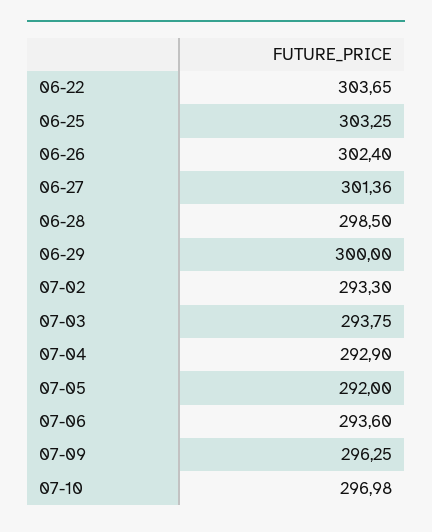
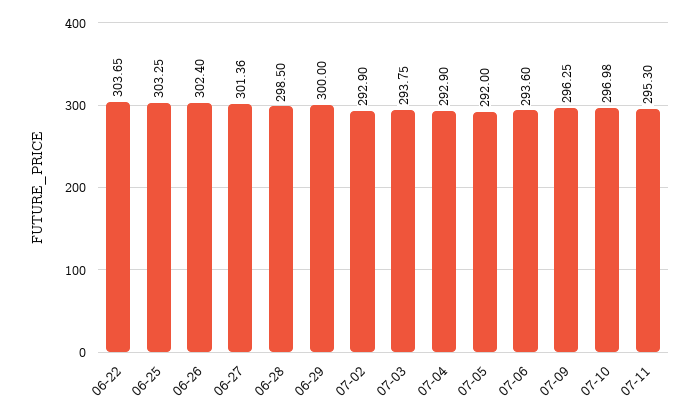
07-02: 293.3 -> 292.9
07-11: none -> 295.3

